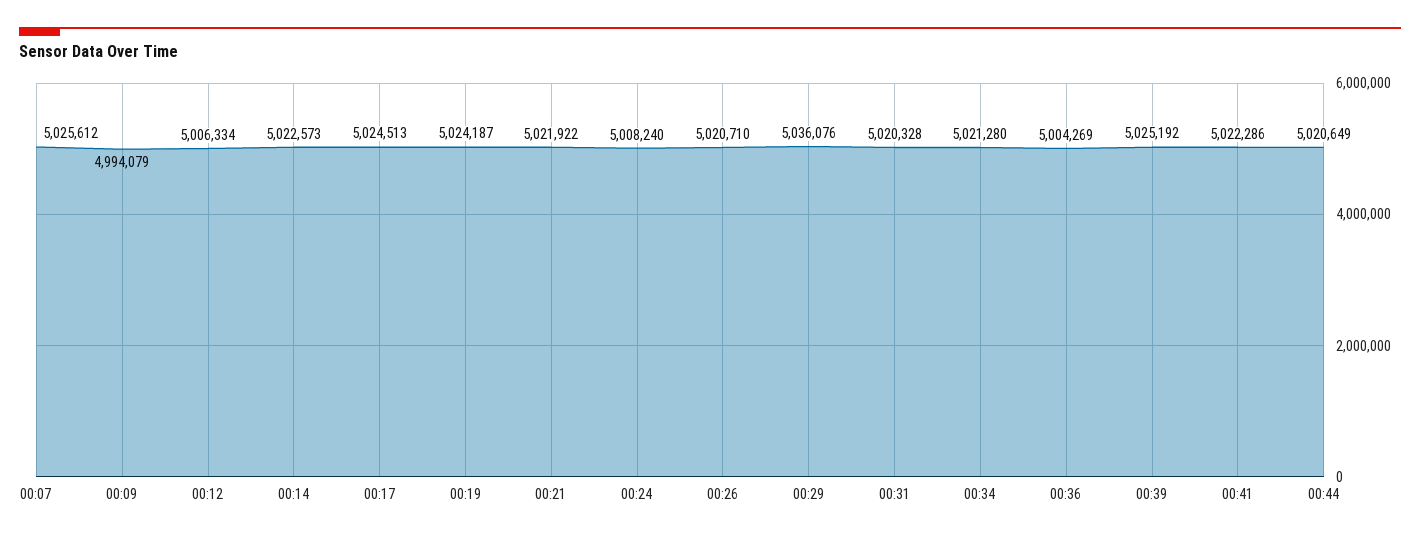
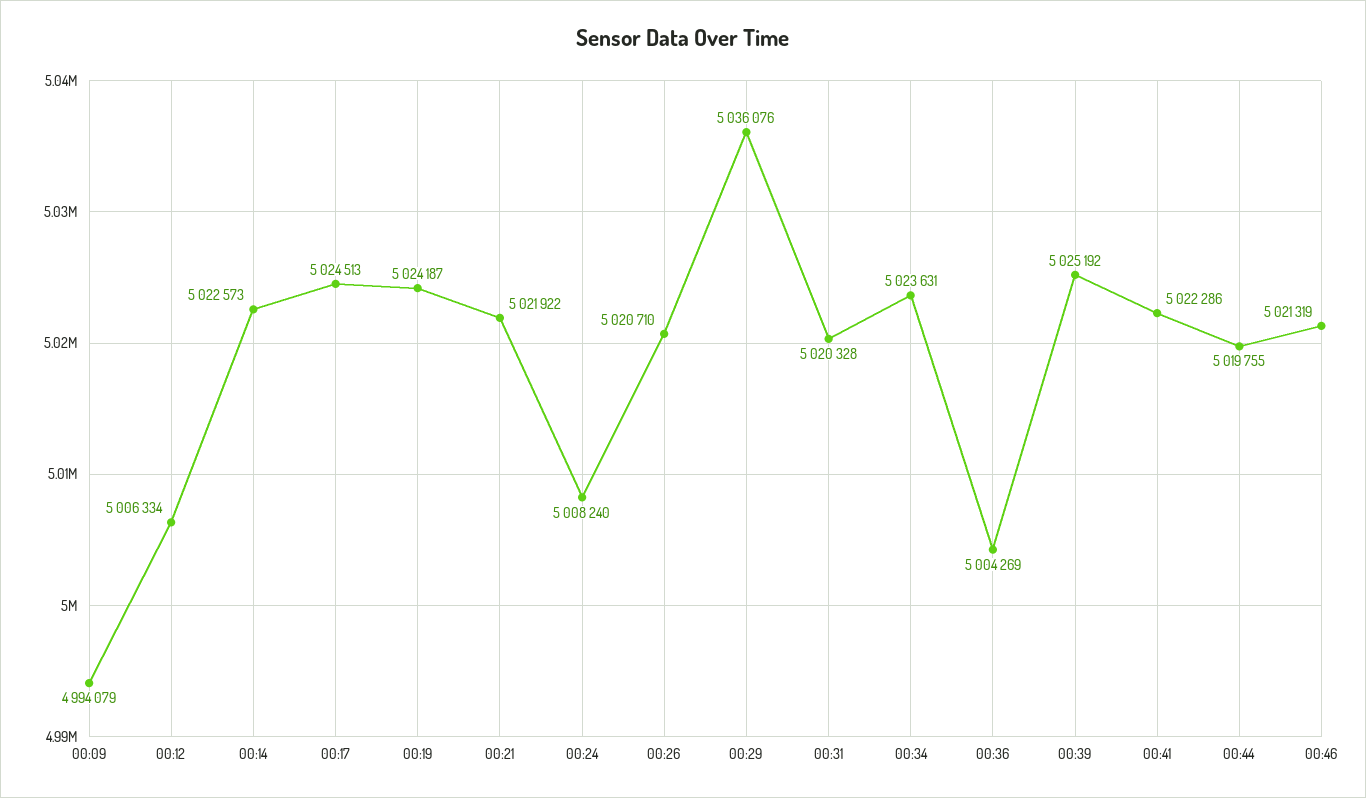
00:07: 5025612 -> none
00:34: 5021280 -> 5023631
00:44: 5020649 -> 5019755
00:46: none -> 5021319

